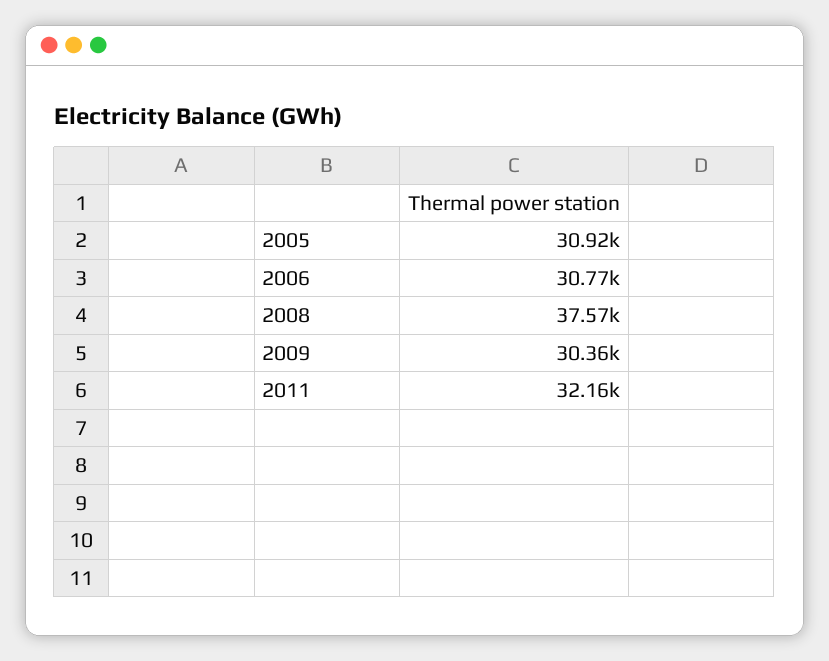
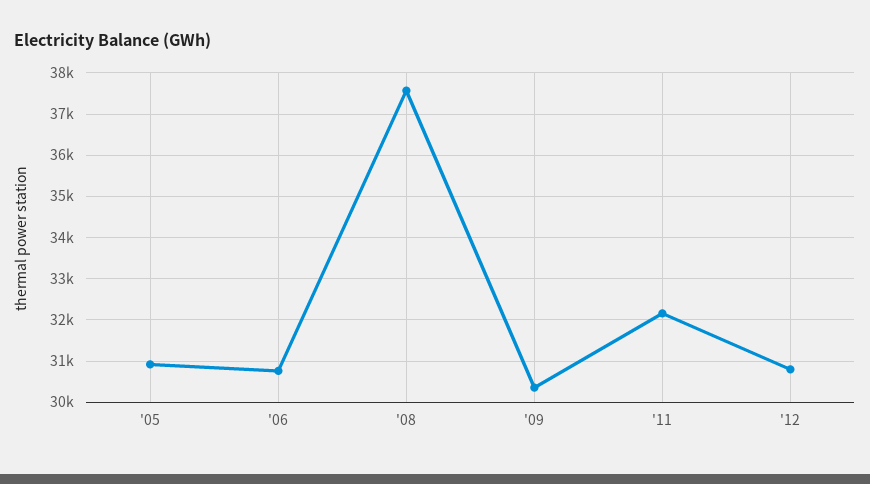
'12: none -> 30800

